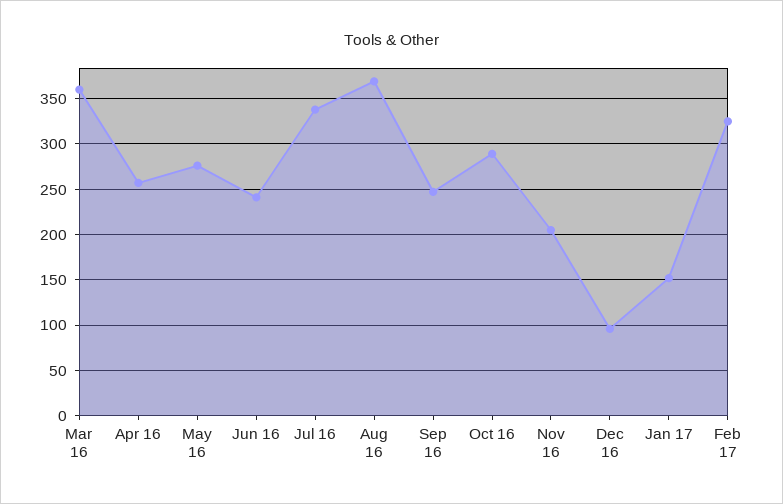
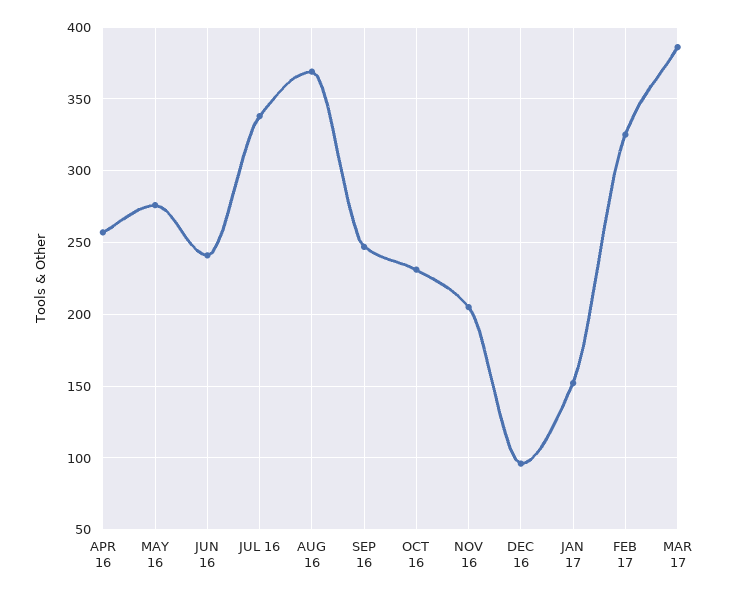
Mar 16: 360 -> none
Oct 16: 290 -> 230
MAR 17: none -> 385

